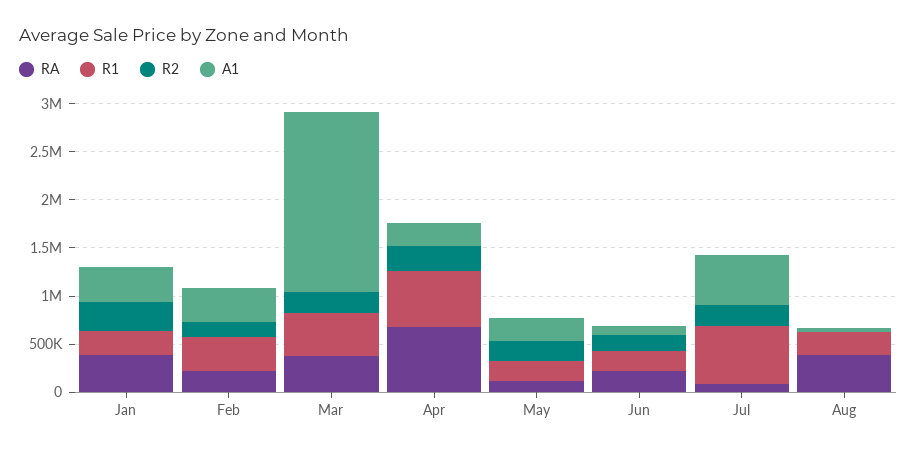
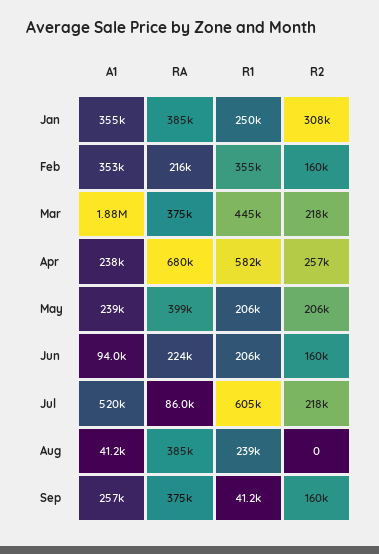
RA, May: 100000 -> 399000
A1, Sep: none -> 257000
RA, Sep: none -> 375000
R1, Sep: none -> 41200
R2, Sep: none -> 160000

